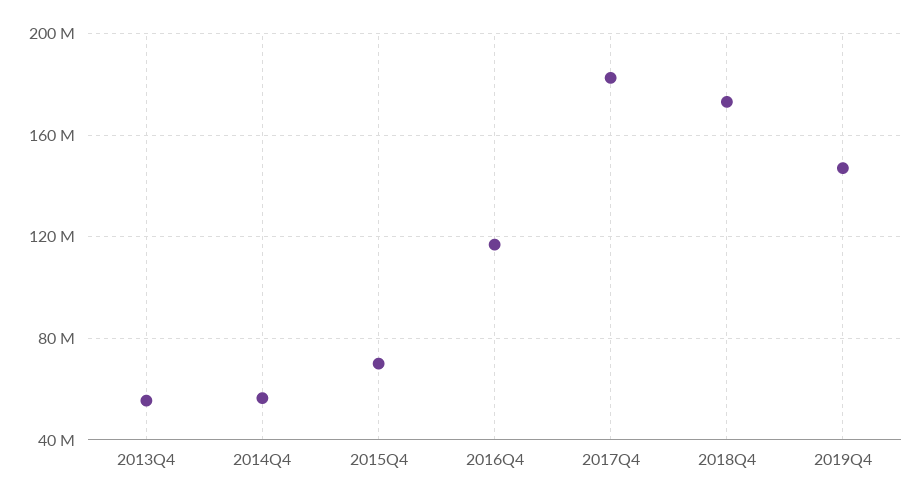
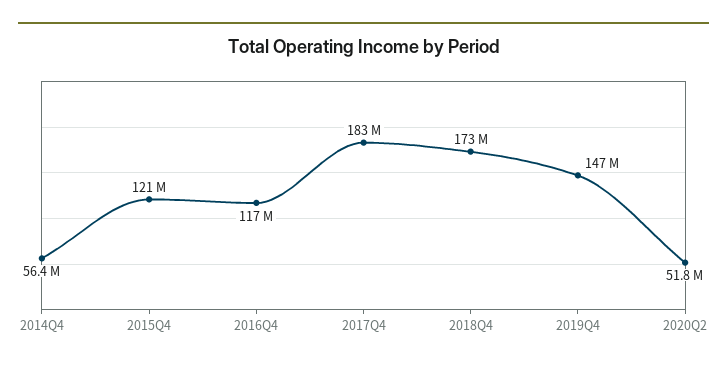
2013Q4: 55000000 -> none
2015Q4: 70000000 -> 121000000
2020Q2: none -> 51800000

